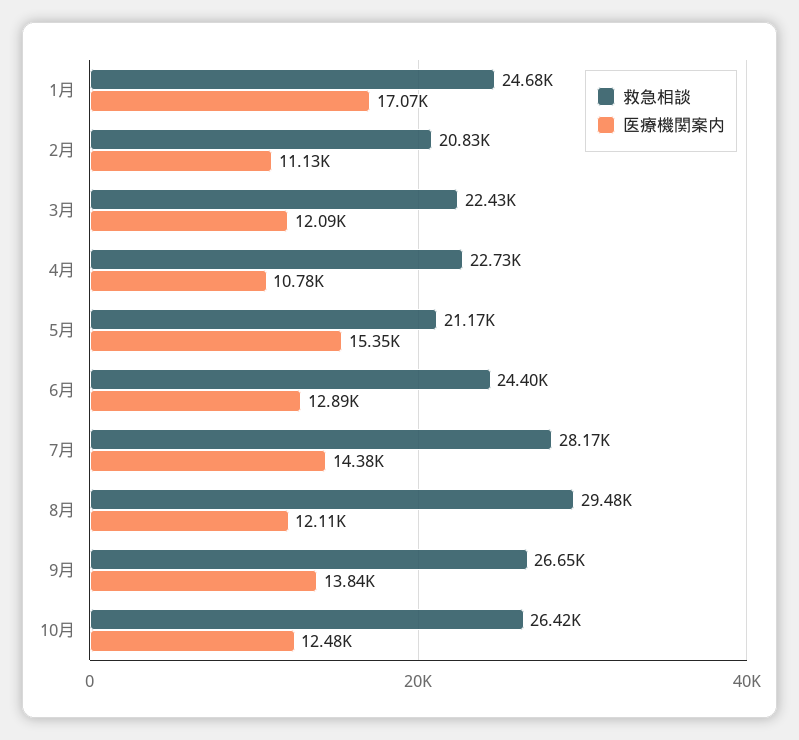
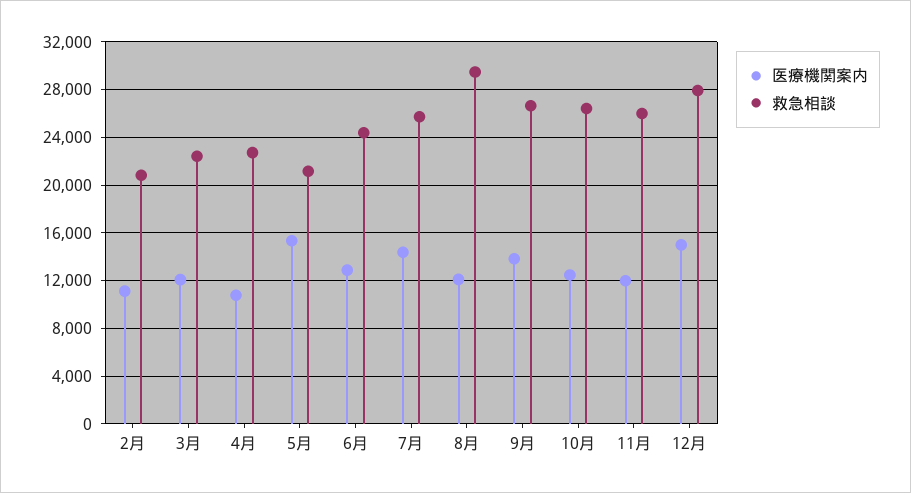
救急相談, 1月: 24680 -> none
医療機関案内, 1月: 17070 -> none
救急相談, 7月: 28170 -> 26000
医療機関案内, 11月: none -> 12000
救急相談, 11月: none -> 26000
医療機関案内, 12月: none -> 15000
救急相談, 12月: none -> 28000

